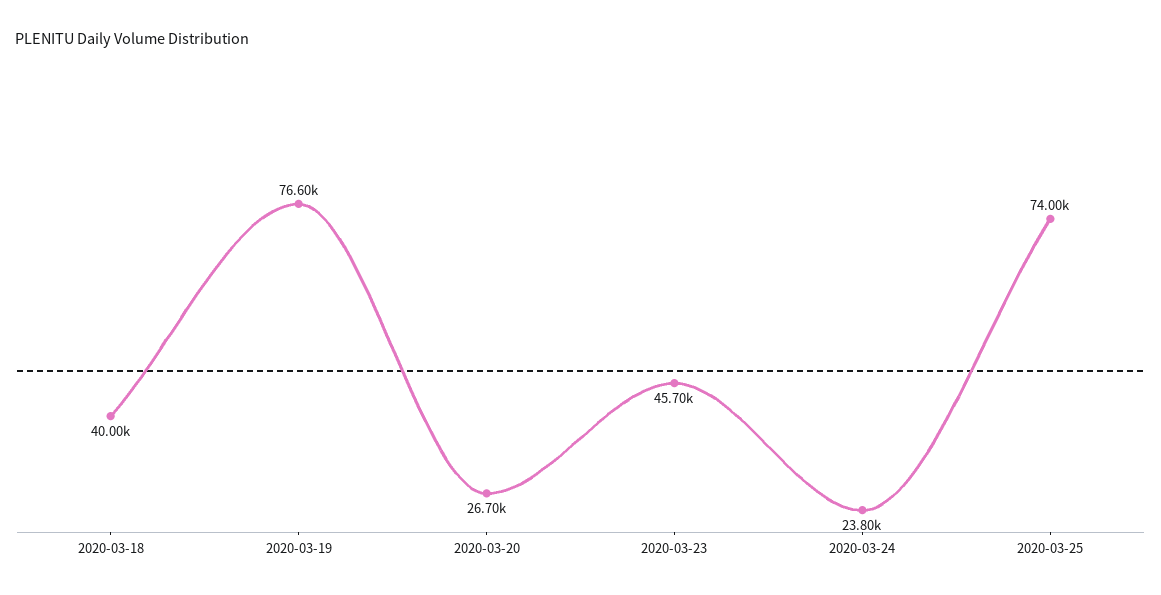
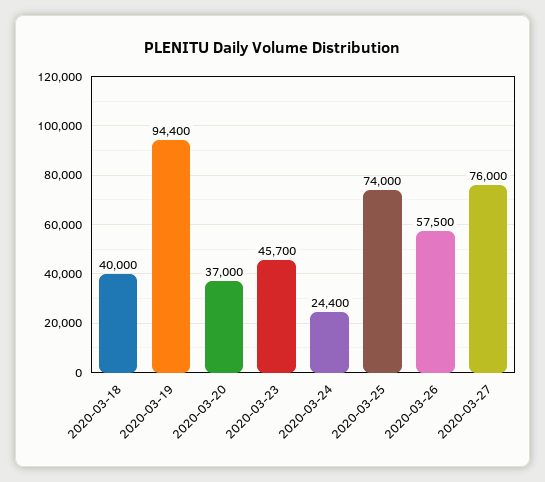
2020-03-19: 76600 -> 94400
2020-03-20: 26700 -> 37000
2020-03-24: 23800 -> 24400
2020-03-26: none -> 57500
2020-03-27: none -> 76000

